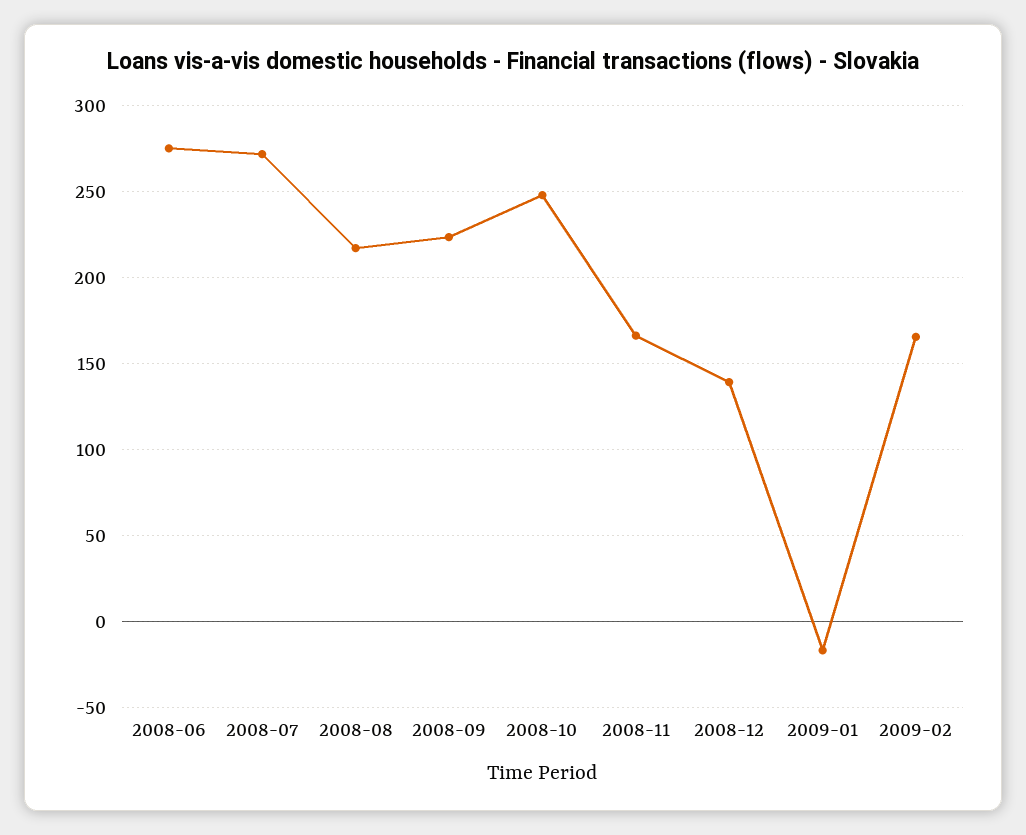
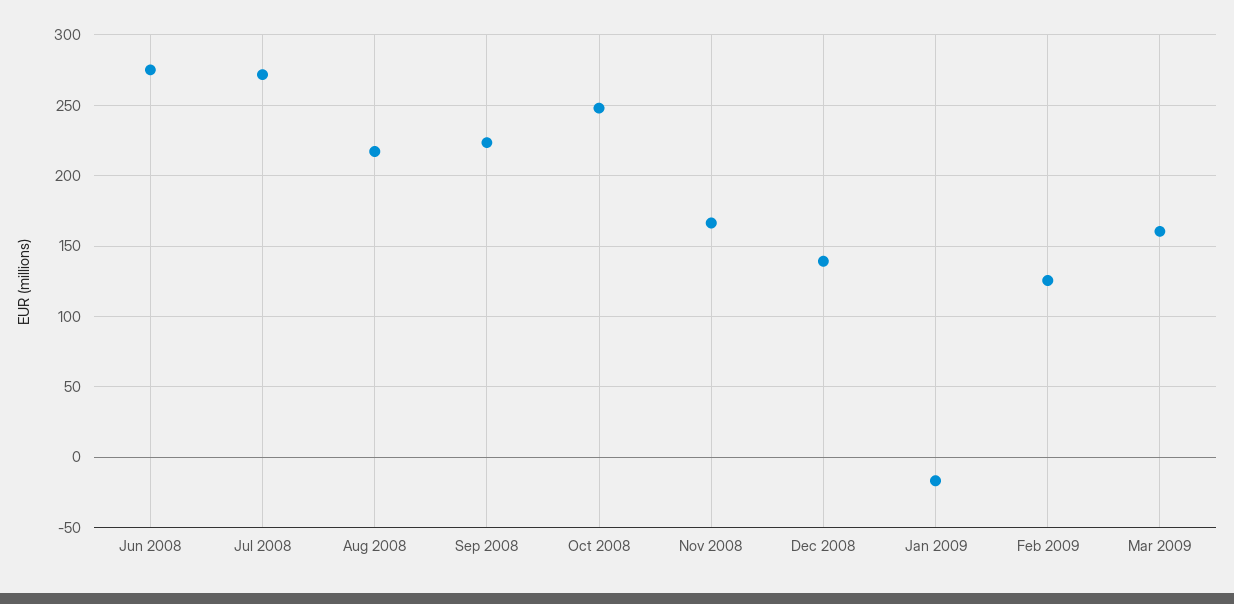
2009-02: 165 -> 125
Mar 2009: none -> 160

